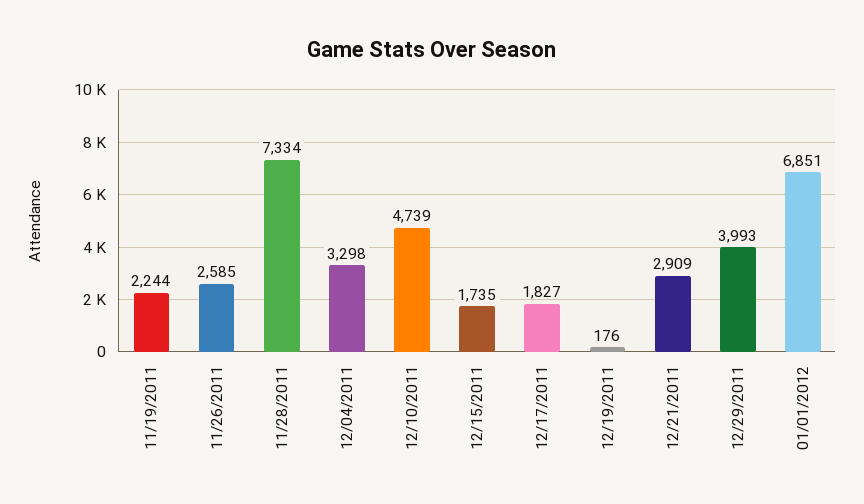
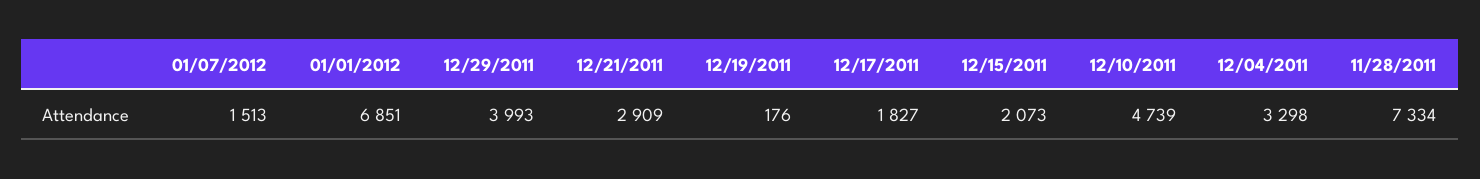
11/19/2011: 2244 -> none
11/26/2011: 2585 -> none
12/15/2011: 1735 -> 2073
01/07/2012: none -> 1513

